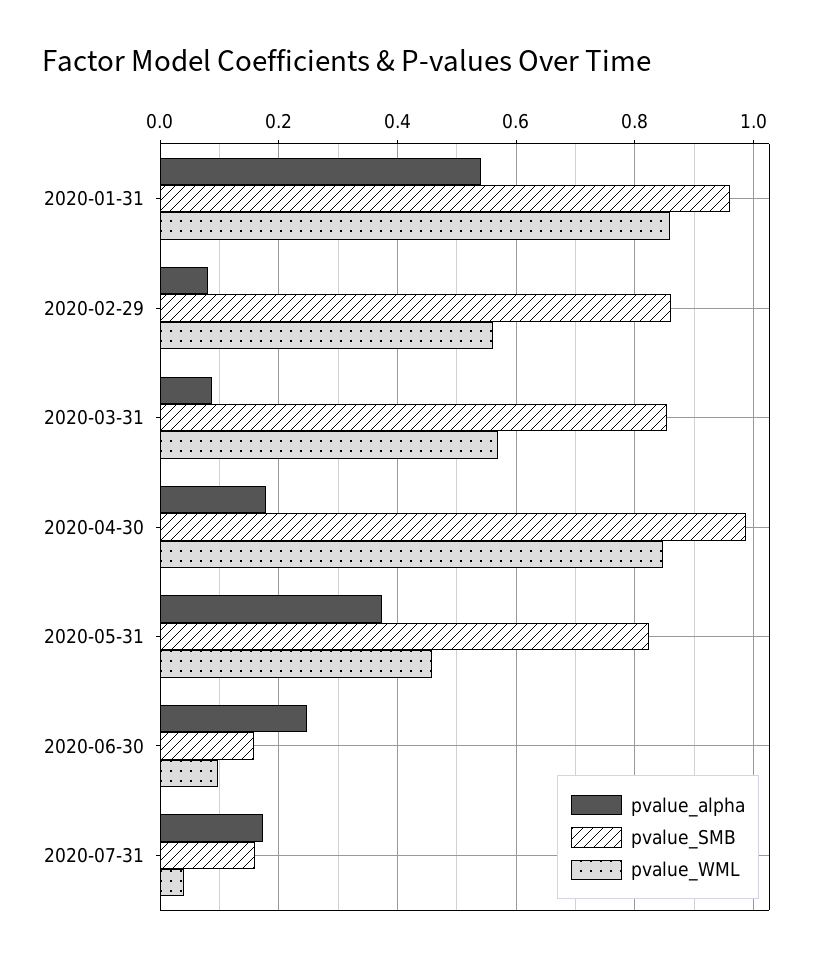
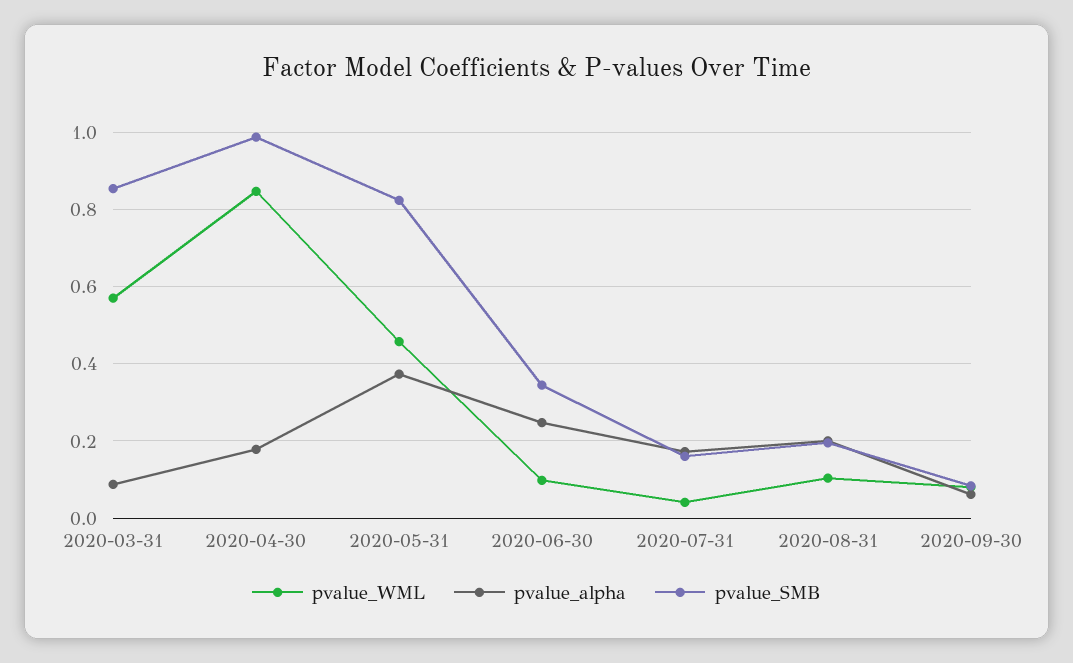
pvalue_alpha, 2020-01-31: 0.54 -> none
pvalue_SMB, 2020-01-31: 0.96 -> none
pvalue_WML, 2020-01-31: 0.86 -> none
pvalue_alpha, 2020-02-29: 0.08 -> none
pvalue_SMB, 2020-02-29: 0.86 -> none
pvalue_WML, 2020-02-29: 0.56 -> none
pvalue_SMB, 2020-06-30: 0.16 -> 0.34
pvalue_WML, 2020-08-31: none -> 0.1
pvalue_alpha, 2020-08-31: none -> 0.2
pvalue_SMB, 2020-08-31: none -> 0.2
pvalue_WML, 2020-09-30: none -> 0.08
pvalue_alpha, 2020-09-30: none -> 0.06
pvalue_SMB, 2020-09-30: none -> 0.08

